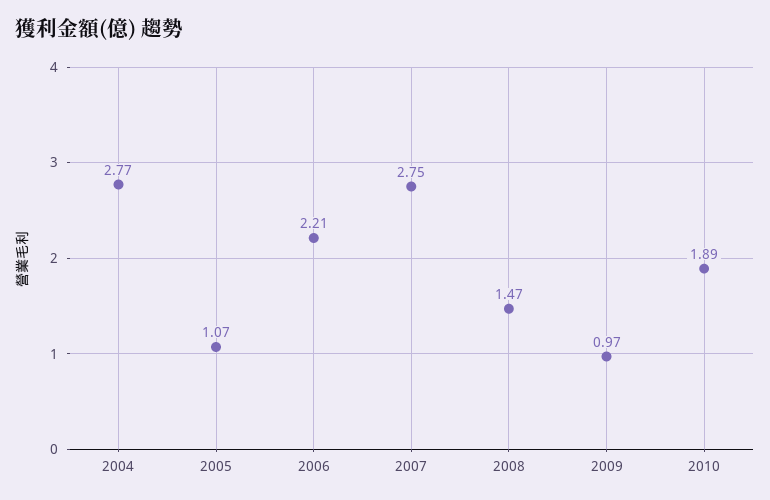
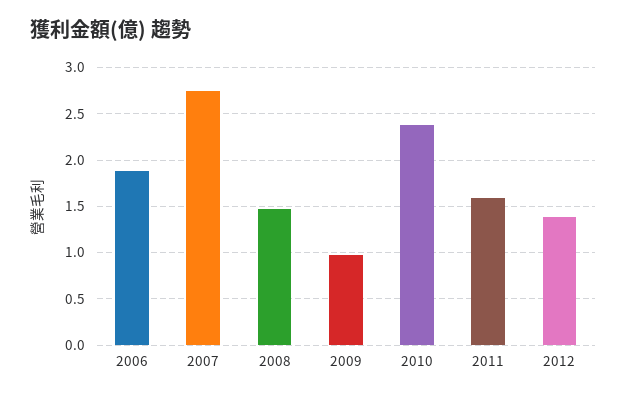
2004: 2.77 -> none
2005: 1.07 -> none
2006: 2.21 -> 1.9
2010: 1.89 -> 2.4
2011: none -> 1.6
2012: none -> 1.4

